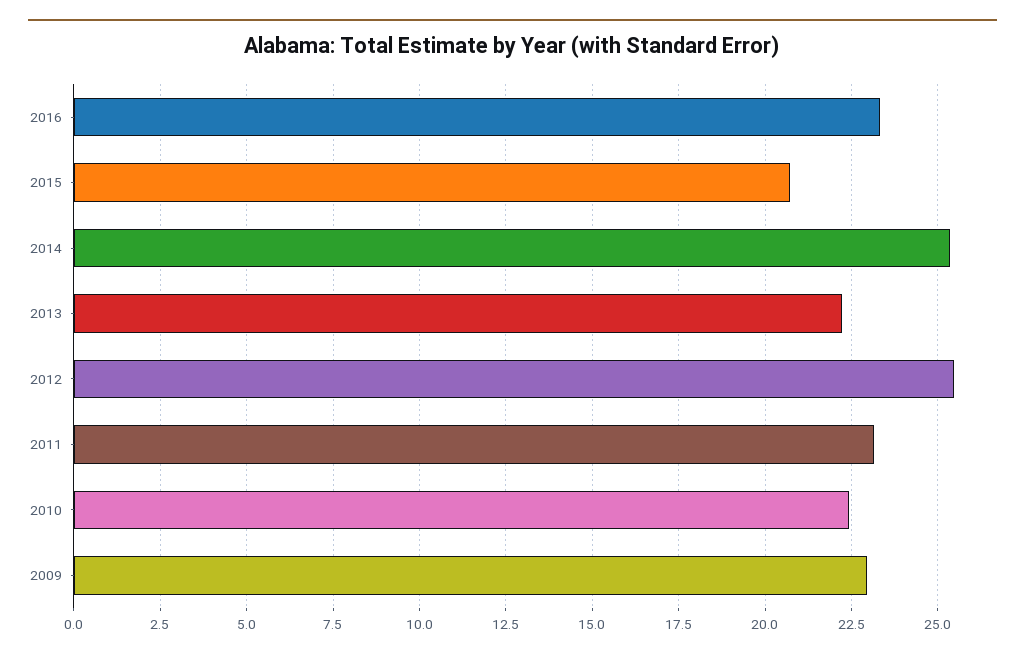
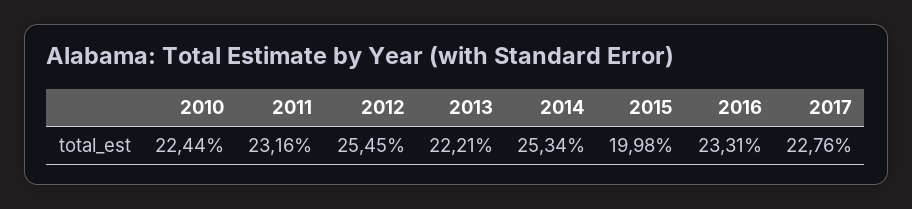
2015: 20.75 -> 19.98
2009: 23 -> none
2017: none -> 22.76

